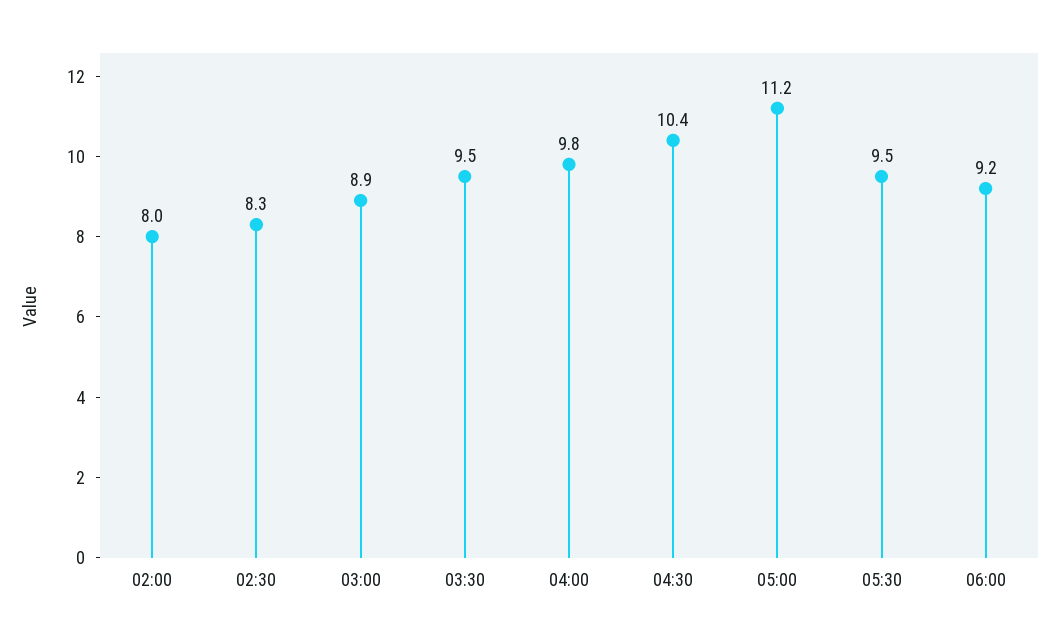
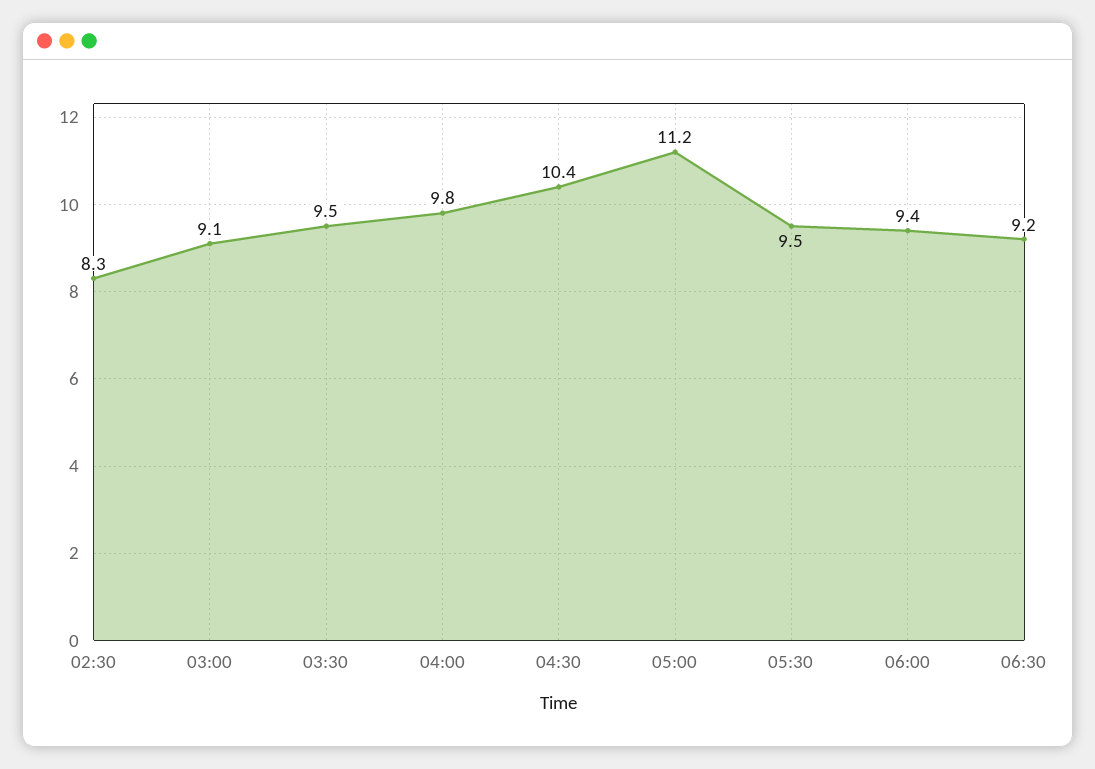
02:00: 8 -> none
03:00: 8.9 -> 9.1
06:00: 9.2 -> 9.4
06:30: none -> 9.2

